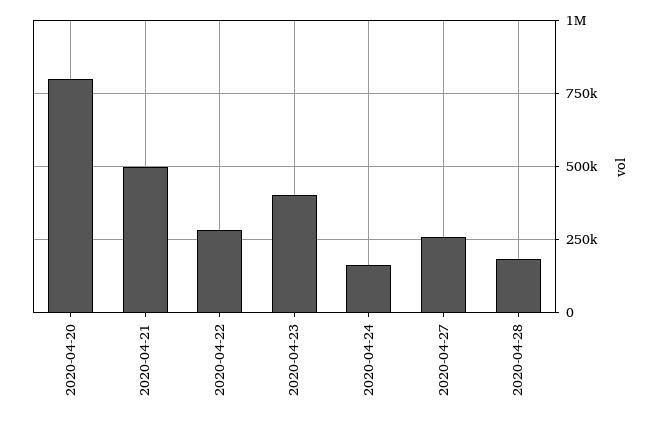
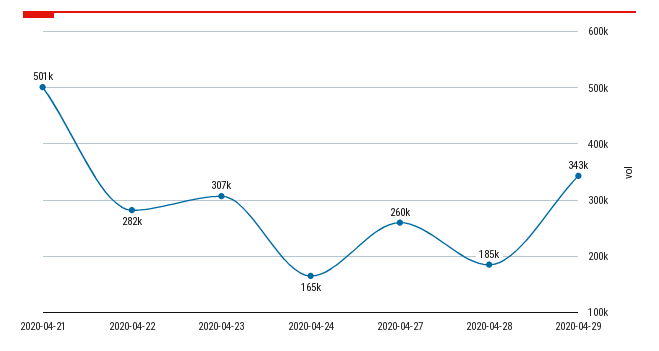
2020-04-20: 800000 -> none
2020-04-23: 400000 -> 307000
2020-04-29: none -> 343000

